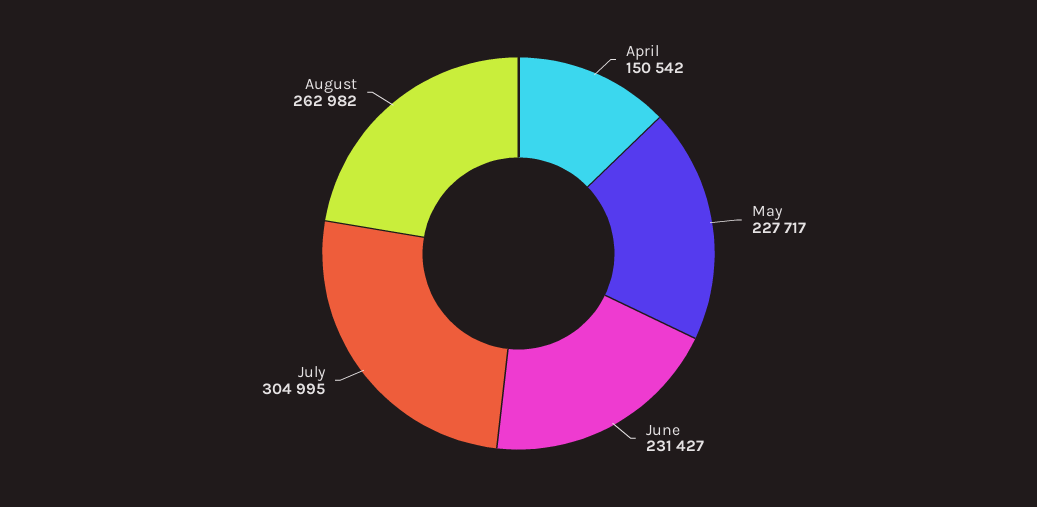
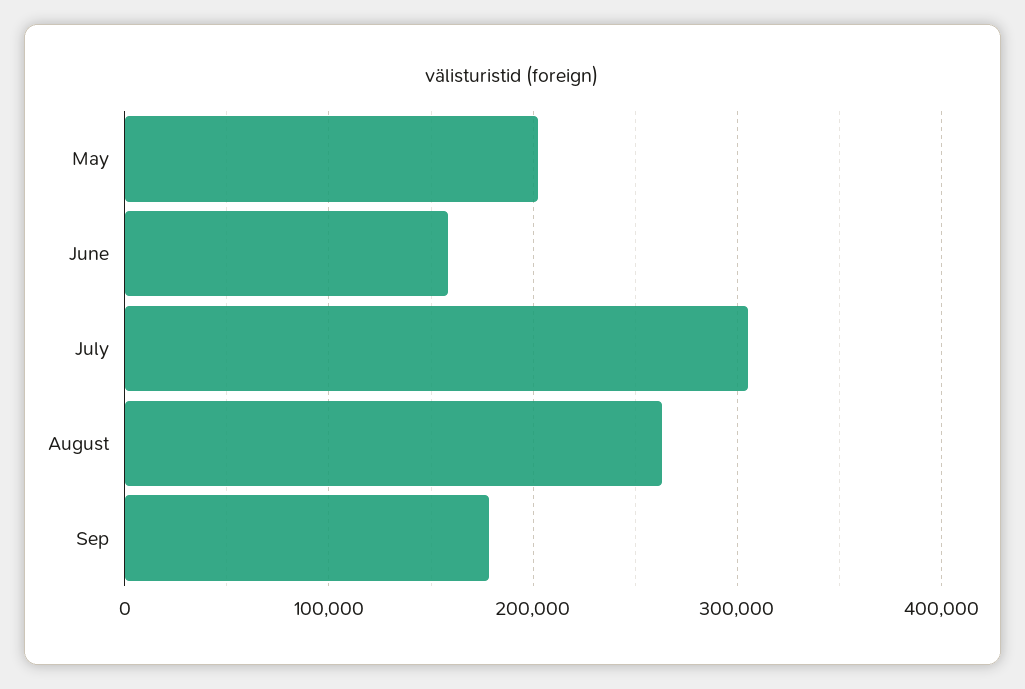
April: 150542 -> none
May: 227717 -> 200000
June: 231427 -> 160000
Sep: none -> 180000

